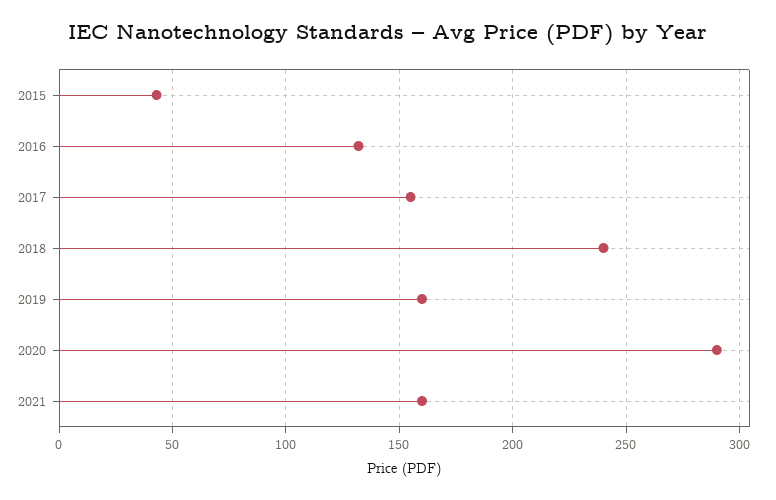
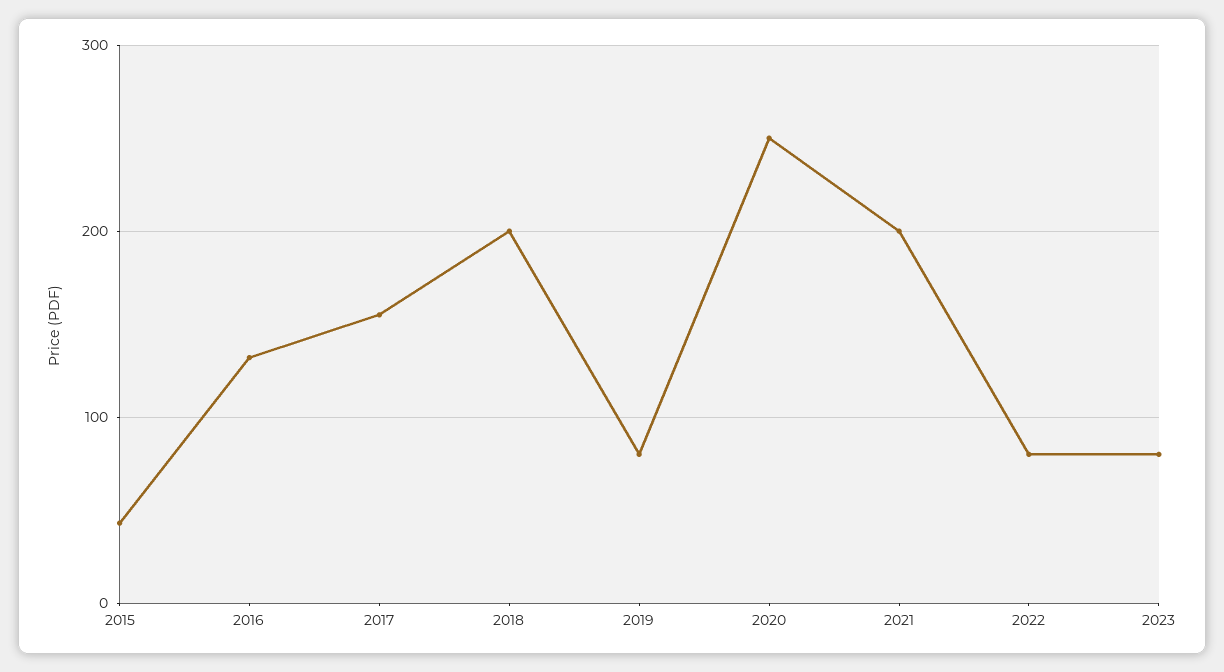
2018: 240 -> 200
2019: 160 -> 80
2020: 290 -> 250
2021: 160 -> 200
2022: none -> 80
2023: none -> 80

